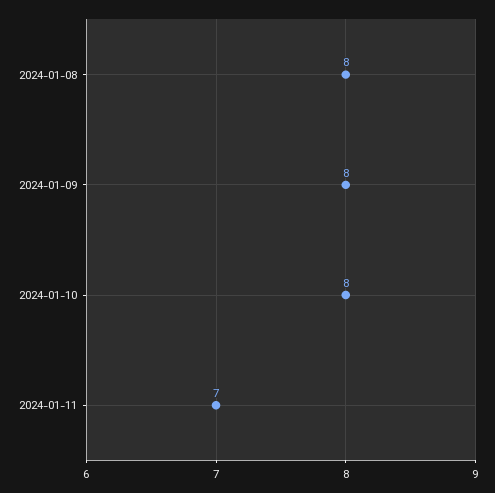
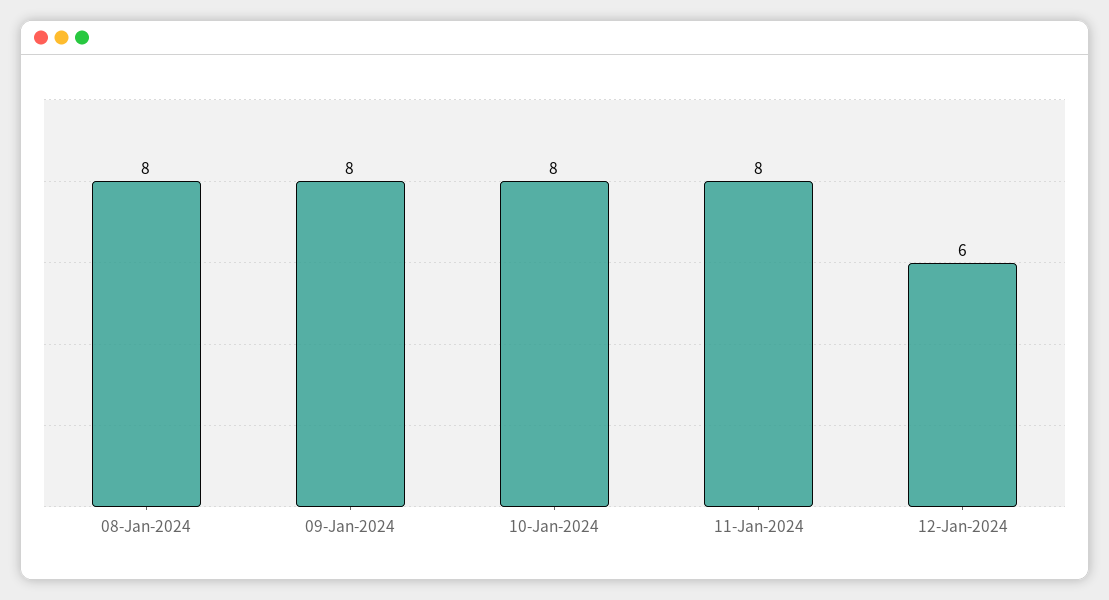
2024-01-11: 7 -> 8
12-Jan-2024: none -> 6

